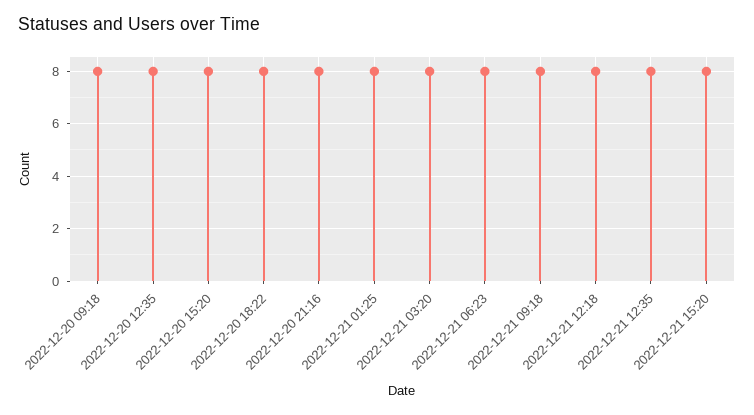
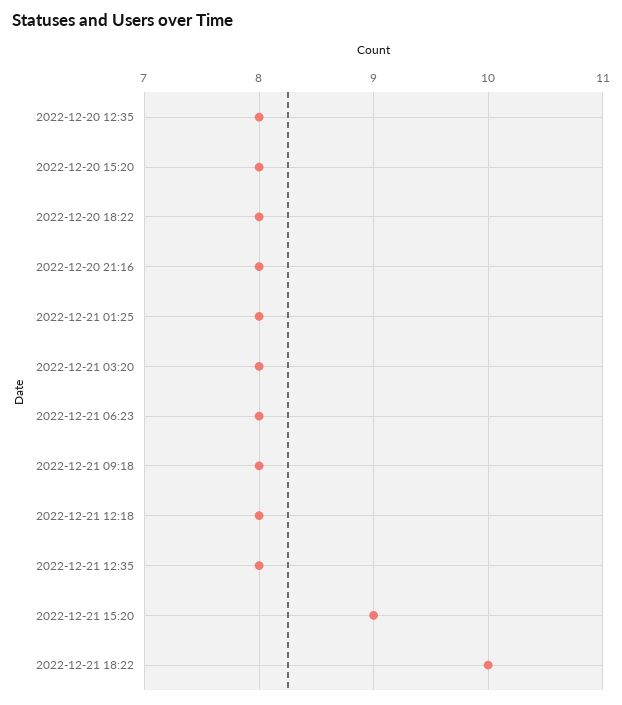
2022-12-20 09:18: 8 -> none
2022-12-21 15:20: 8 -> 9
2022-12-21 18:22: none -> 10

